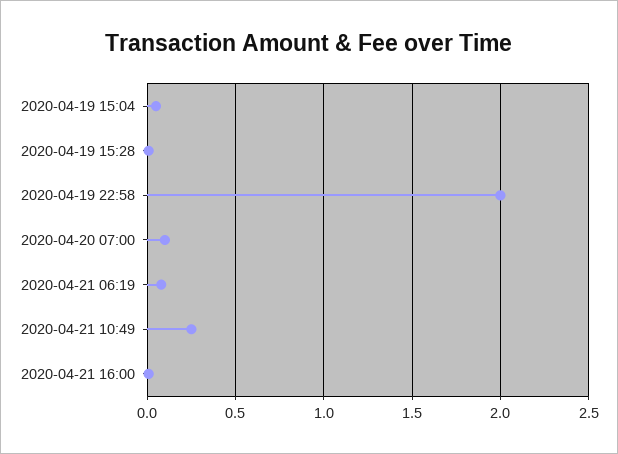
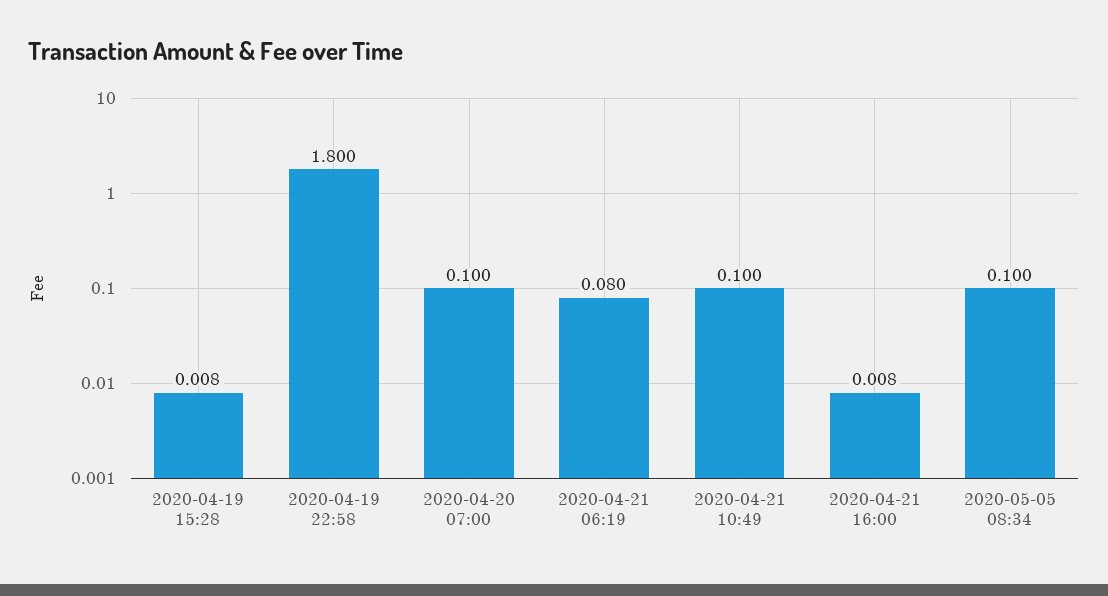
2020-04-19 15:04: 0.05 -> none
2020-04-19 22:58: 2 -> 1.8
2020-04-21 10:49: 0.25 -> 0.1
2020-05-05 08:34: none -> 0.1

